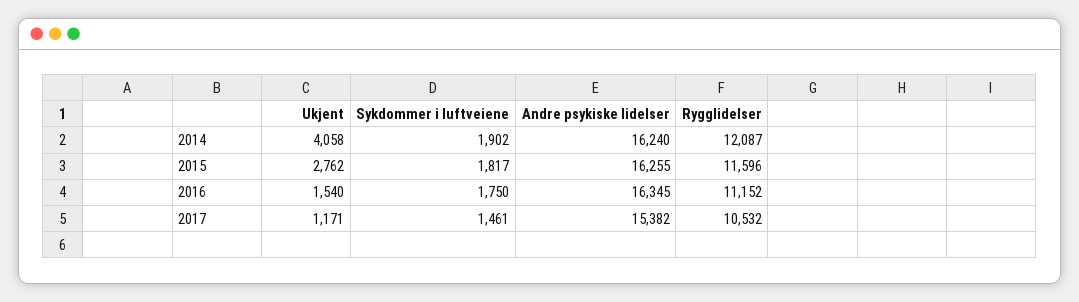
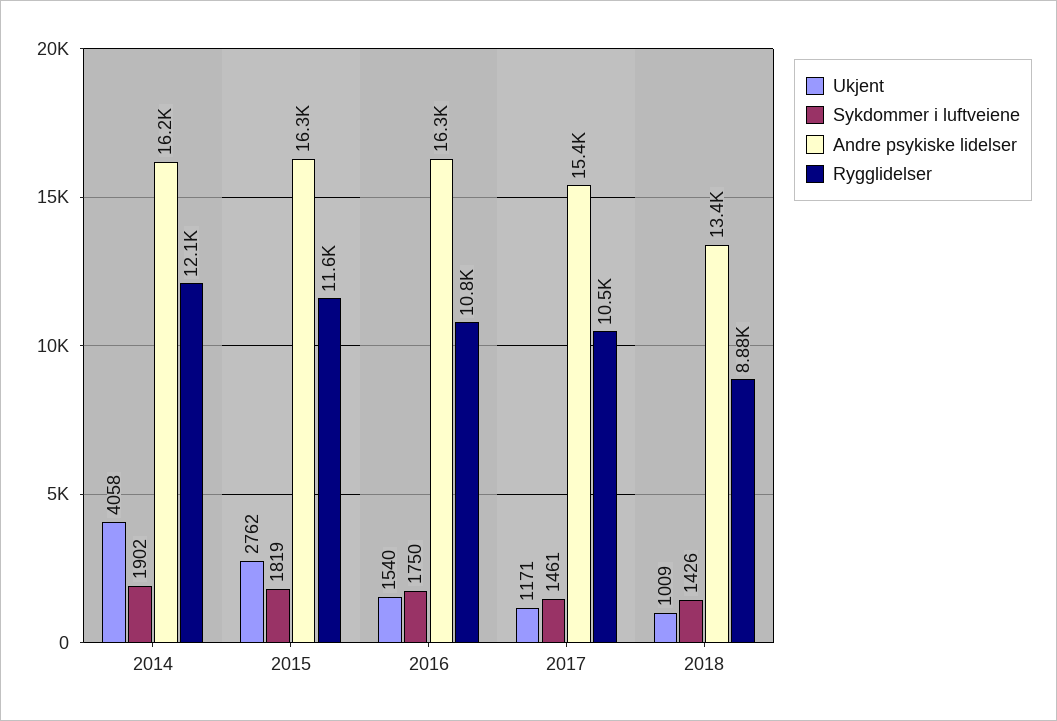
Sykdommer i luftveiene, 2015: 1817 -> 1819
Rygglidelser, 2016: 11152 -> 10800
Ukjent, 2018: none -> 1009
Sykdommer i luftveiene, 2018: none -> 1426
Andre psykiske lidelser, 2018: none -> 13400
Rygglidelser, 2018: none -> 8880

